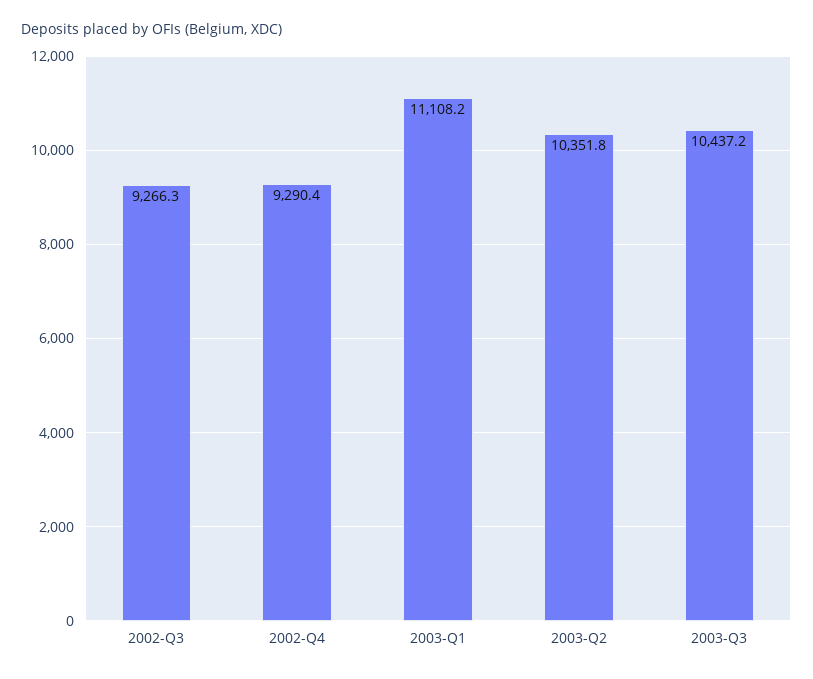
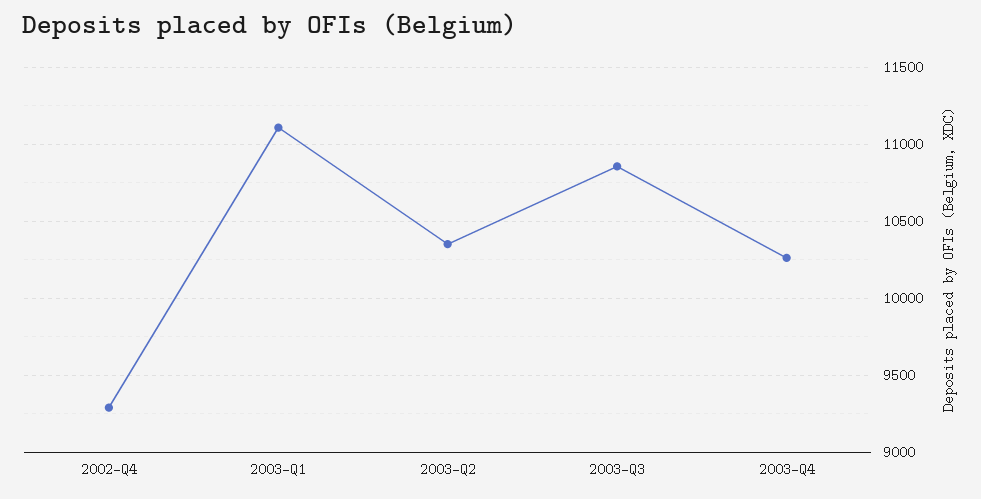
2002-Q3: 9266.3 -> none
2003-Q3: 10437.2 -> 10850
2003-Q4: none -> 10250

